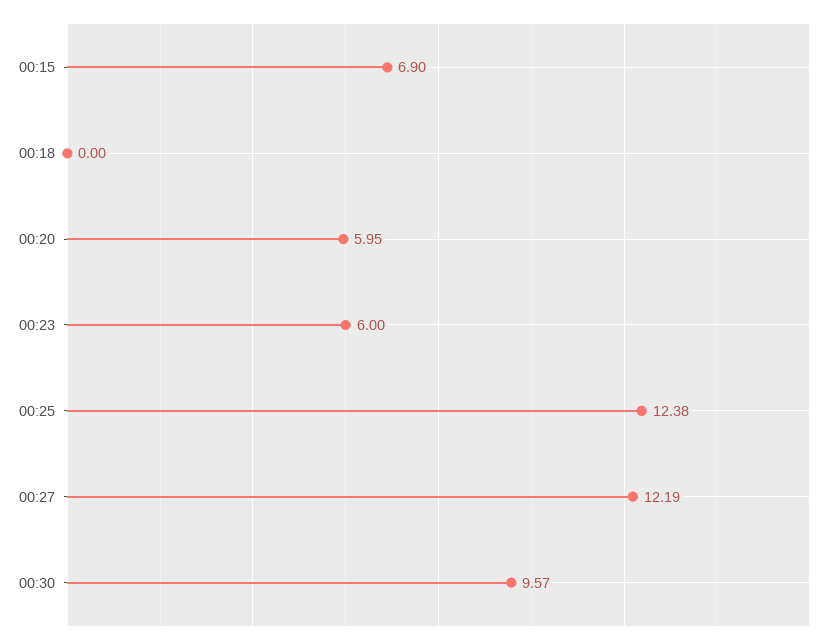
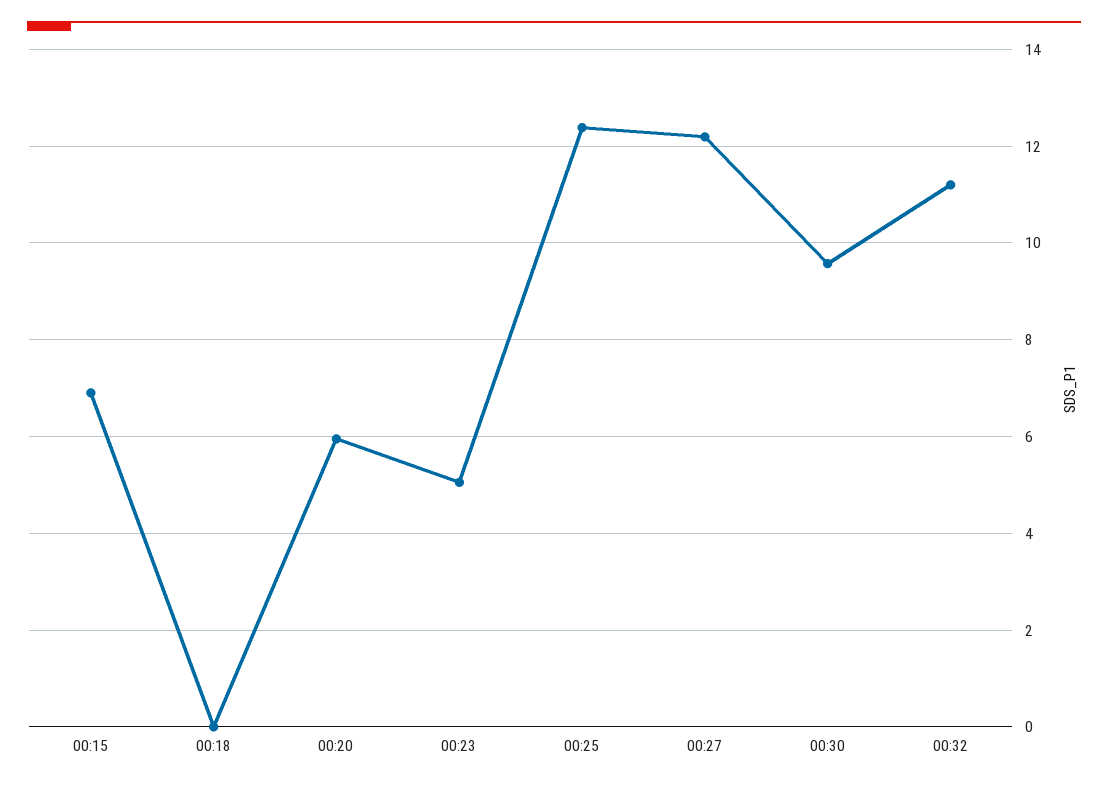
00:23: 6 -> 5
00:32: none -> 11.2

